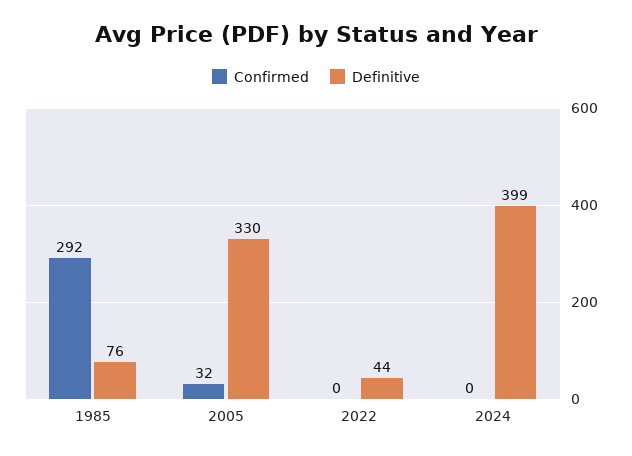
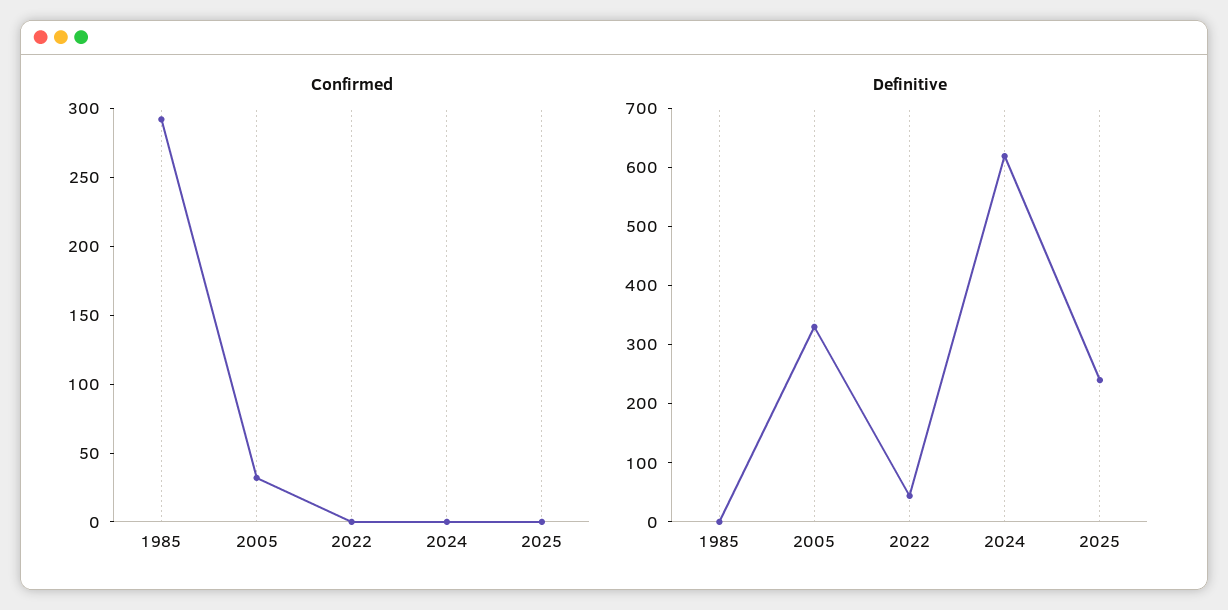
Definitive, 1985: 76 -> 0
Definitive, 2024: 399 -> 620
Confirmed, 2025: none -> 0
Definitive, 2025: none -> 240

